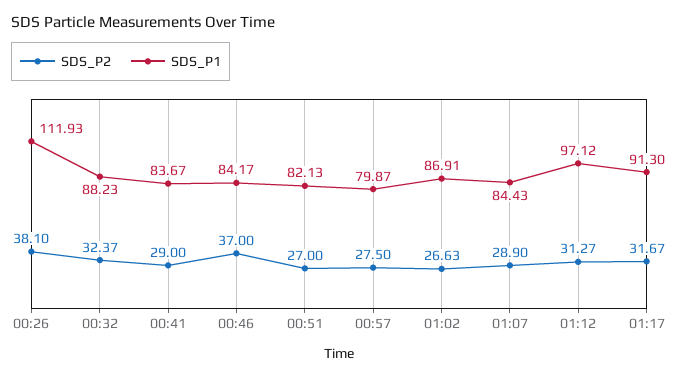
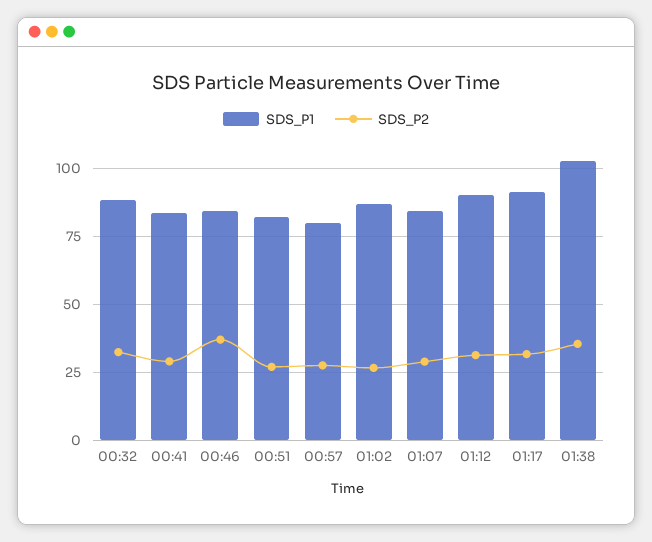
SDS_P2, 00:26: 38.1 -> none
SDS_P1, 00:26: 111.93 -> none
SDS_P1, 01:12: 97.12 -> 90
SDS_P1, 01:38: none -> 102.5
SDS_P2, 01:38: none -> 35

